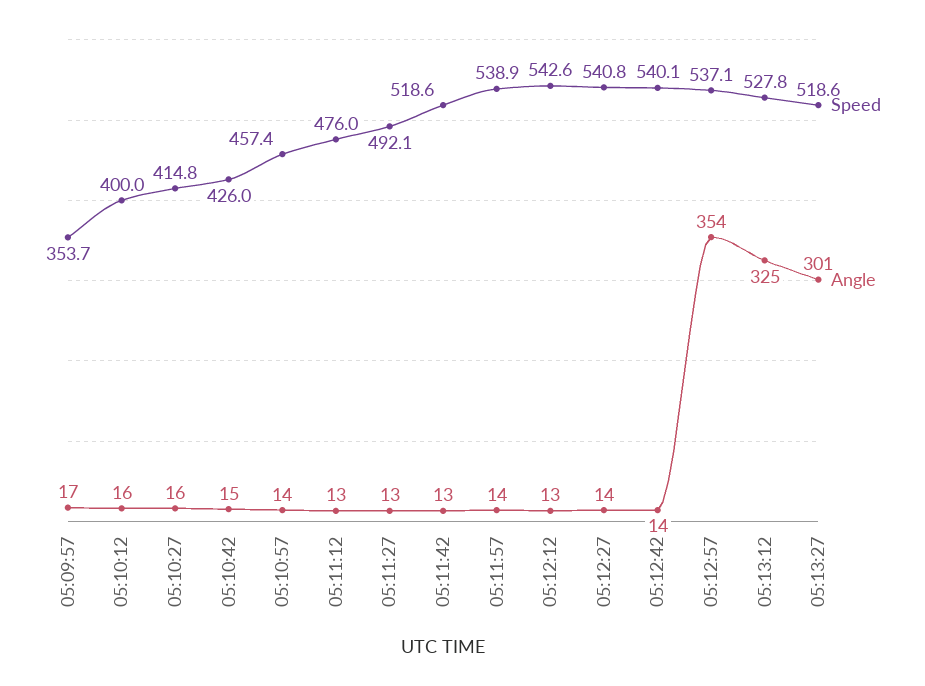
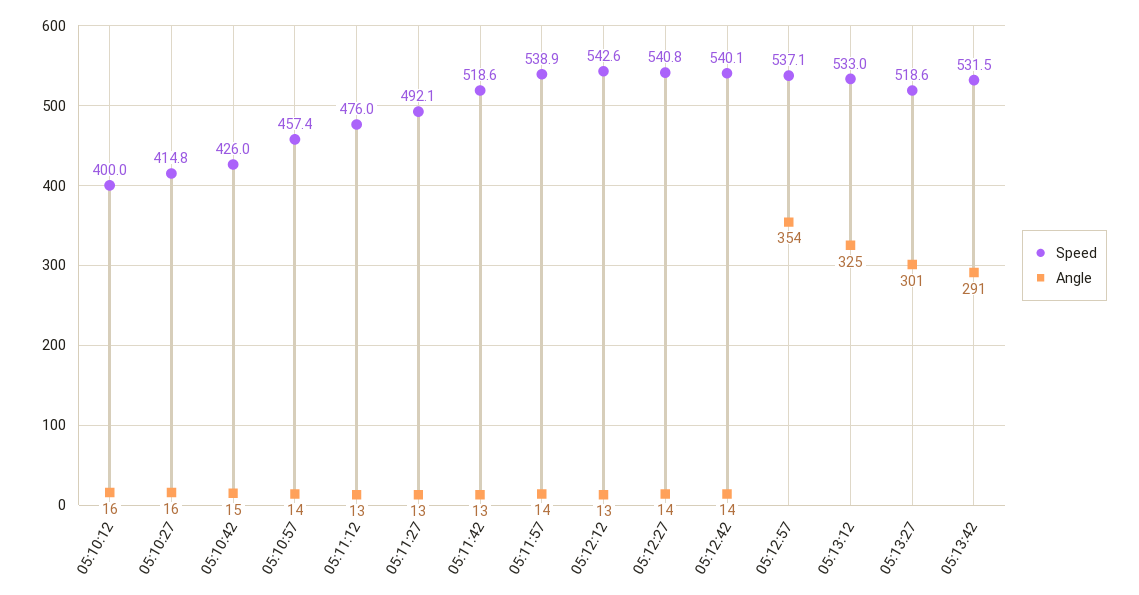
Speed, 05:09:57: 353.7 -> none
Angle, 05:09:57: 17 -> none
Speed, 05:13:12: 527.8 -> 533
Speed, 05:13:42: none -> 531.5
Angle, 05:13:42: none -> 291

